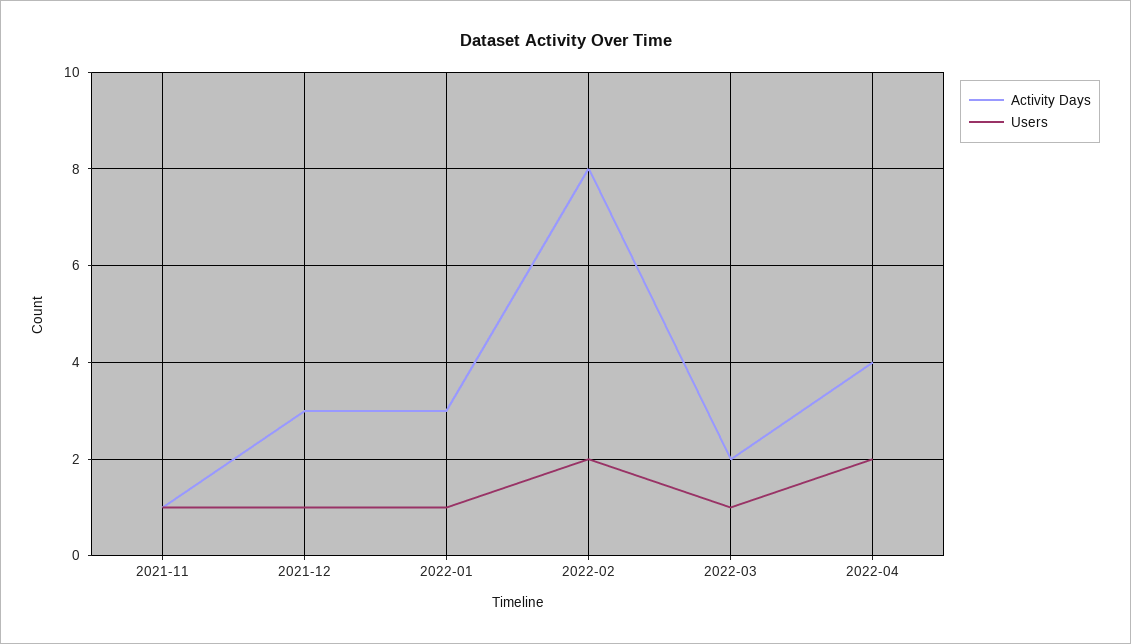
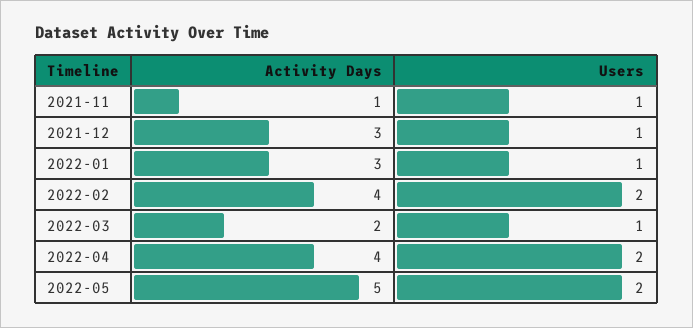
Activity Days, 2022-02: 8 -> 4
Activity Days, 2022-05: none -> 5
Users, 2022-05: none -> 2

